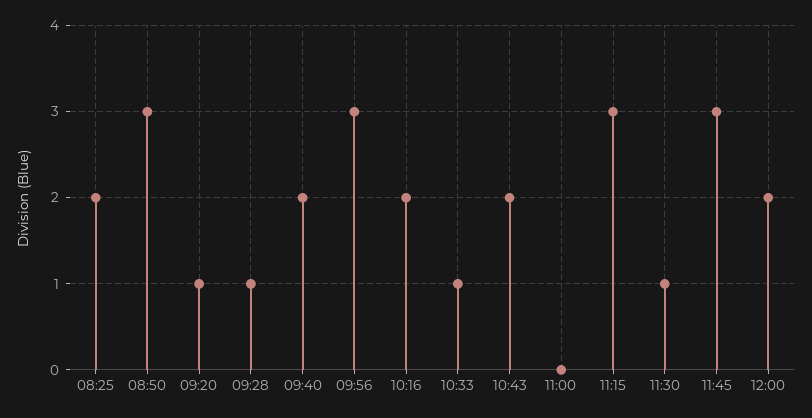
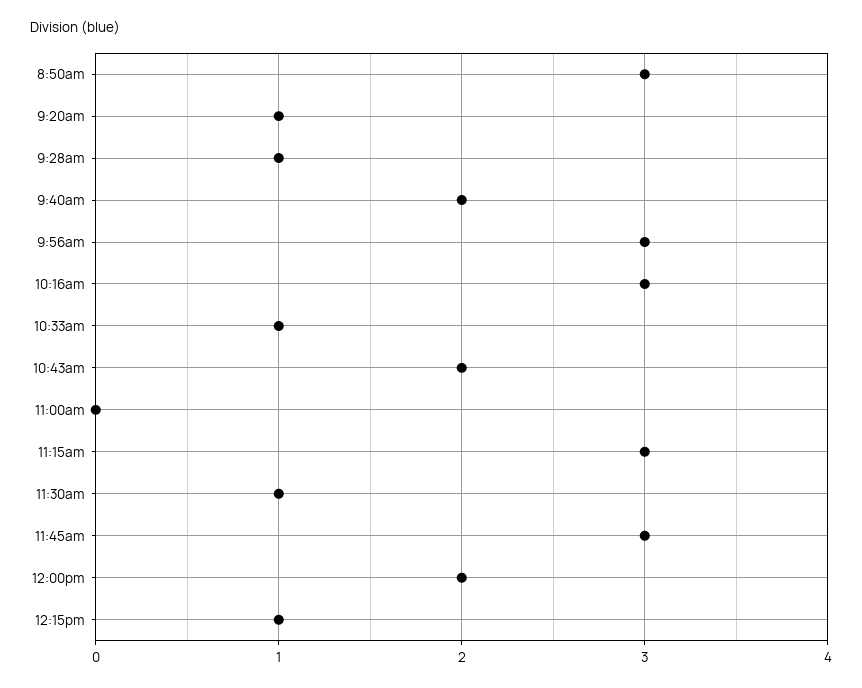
08:25: 2 -> none
10:16: 2 -> 3
12:15pm: none -> 1

